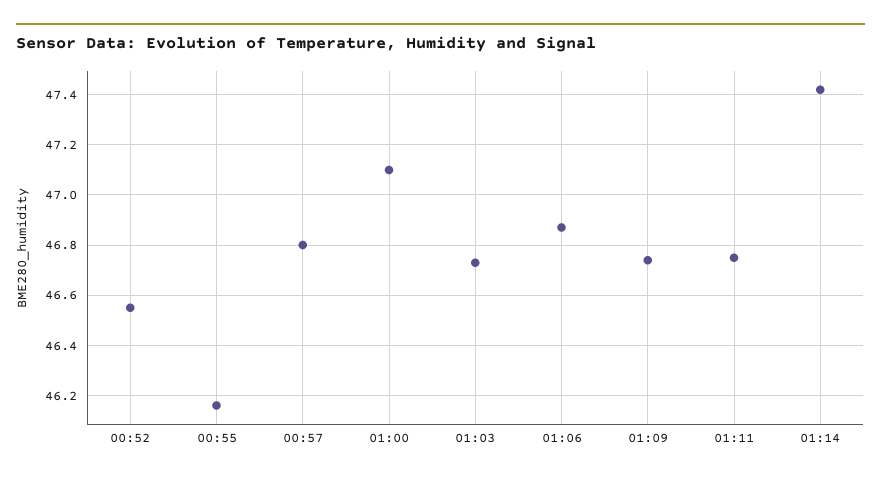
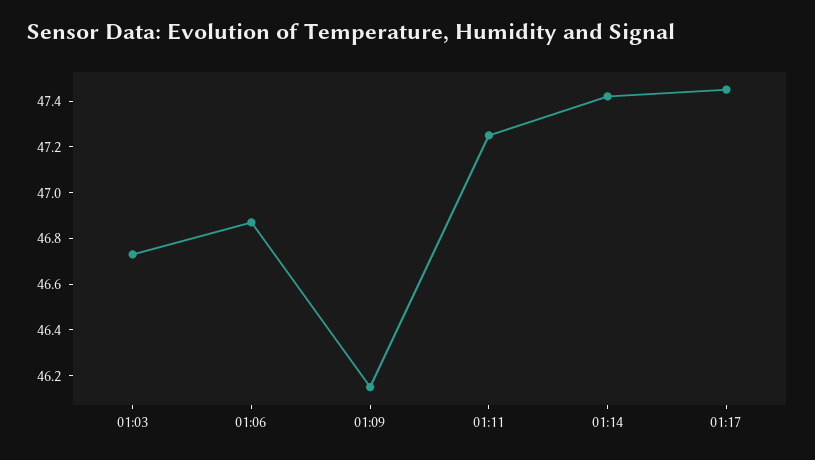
00:52: 46.55 -> none
00:55: 46.15 -> none
00:57: 46.8 -> none
01:00: 47.1 -> none
01:09: 46.75 -> 46.15
01:11: 46.75 -> 47.25
01:17: none -> 47.45

